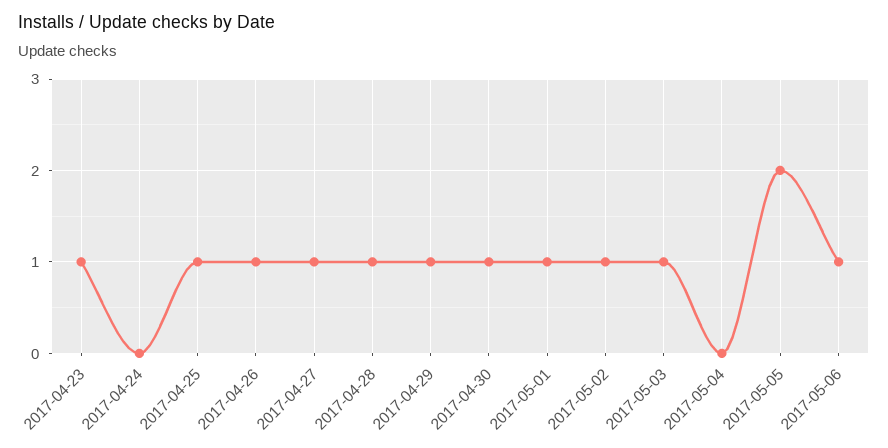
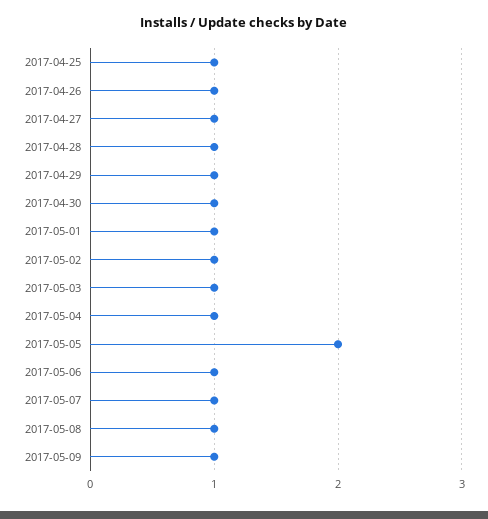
2017-04-23: 1 -> none
2017-04-24: 0 -> none
2017-05-04: 0 -> 1
2017-05-07: none -> 1
2017-05-08: none -> 1
2017-05-09: none -> 1

